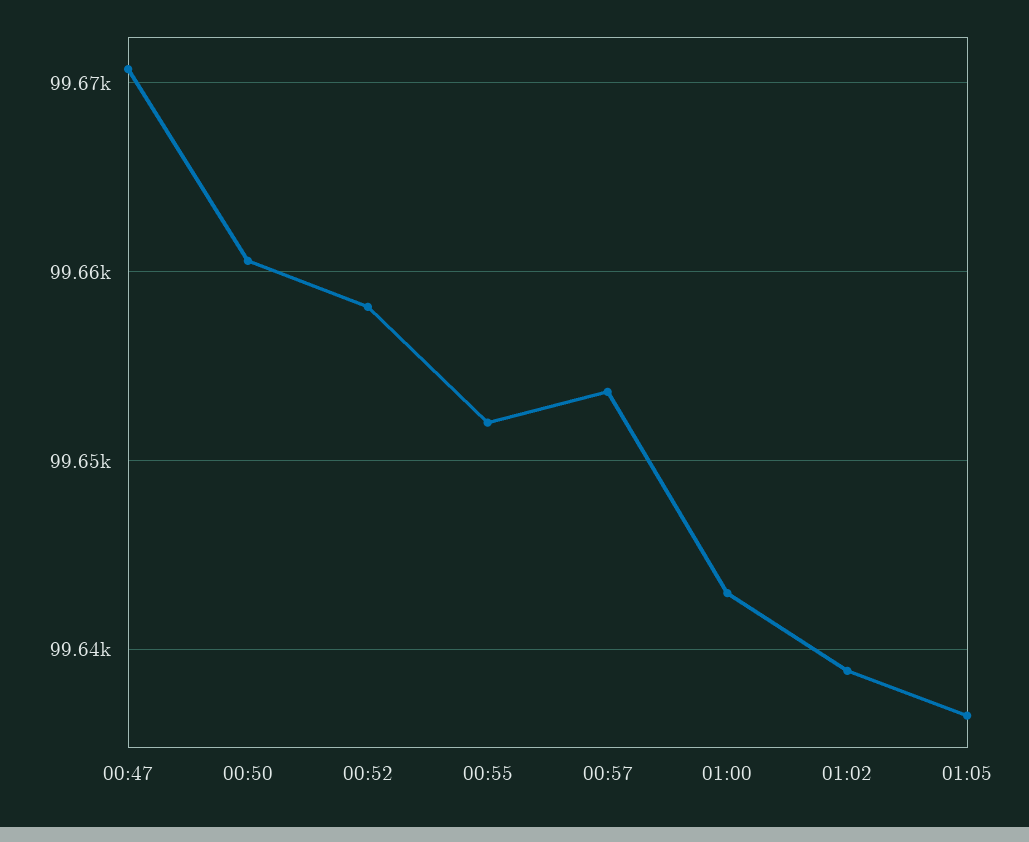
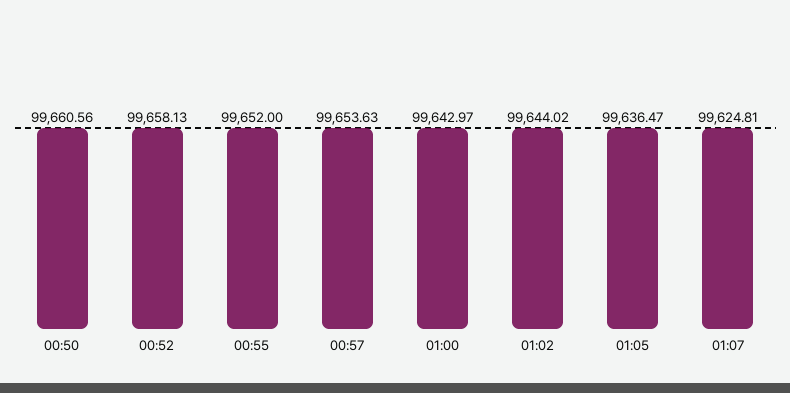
00:47: 99671 -> none
01:02: 99639 -> 99644.02
01:07: none -> 99624.81

